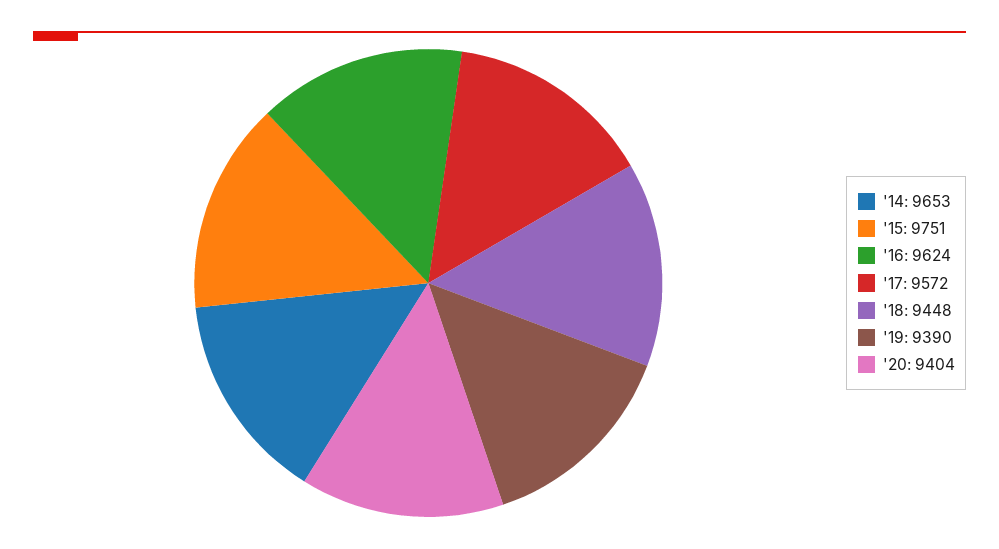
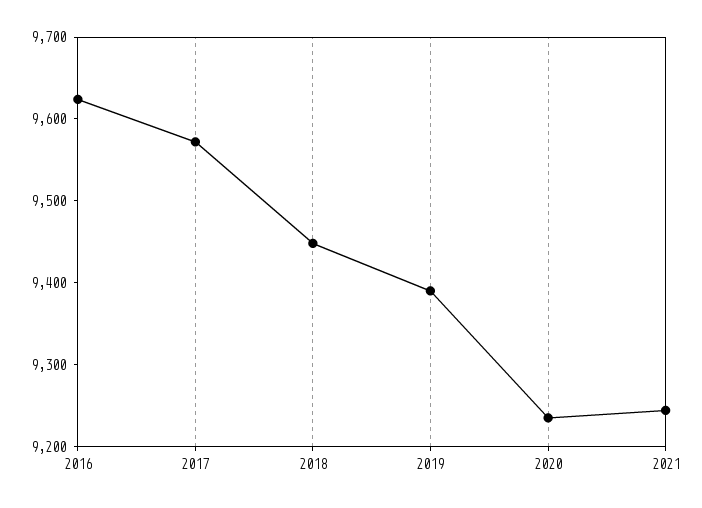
'14: 9653 -> none
'15: 9751 -> none
'20: 9404 -> 9240
2021: none -> 9240

